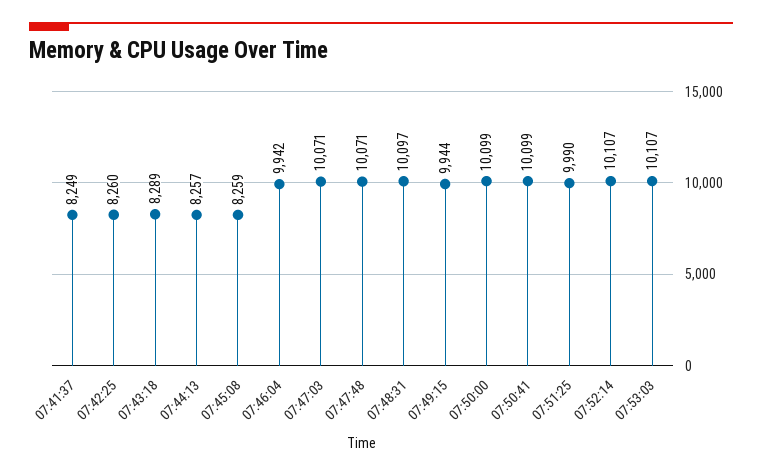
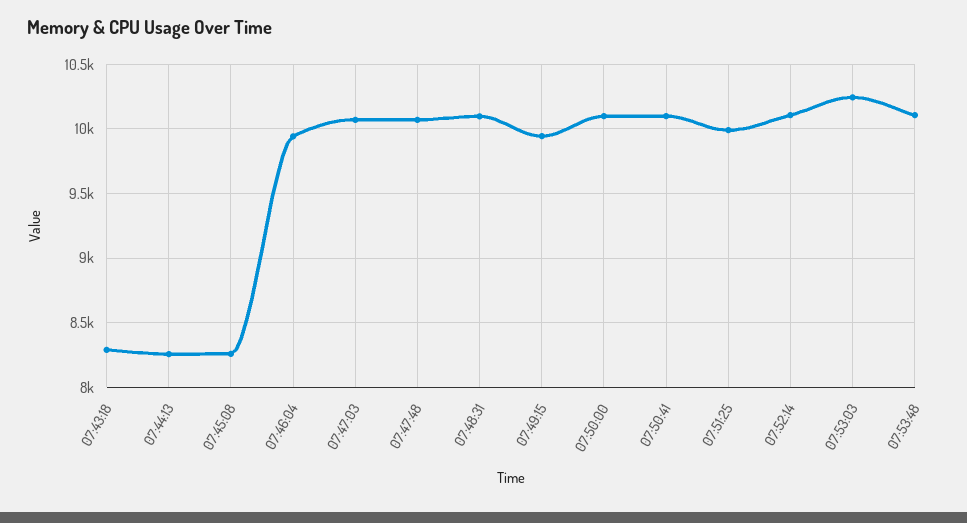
07:41:37: 8249 -> none
07:42:25: 8260 -> none
07:53:03: 10107 -> 10250
07:53:48: none -> 10100

